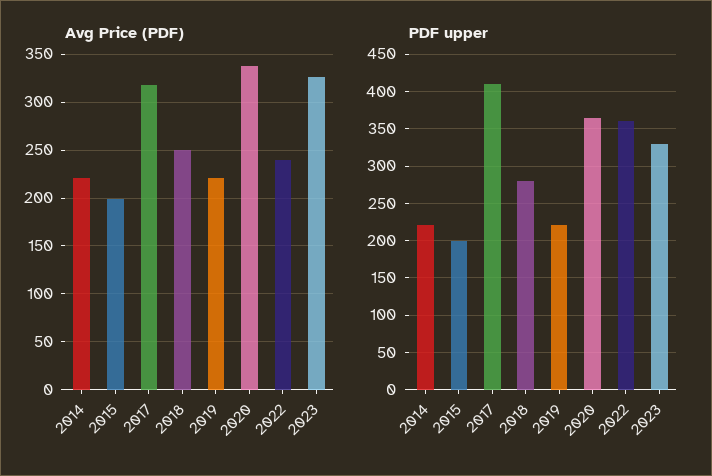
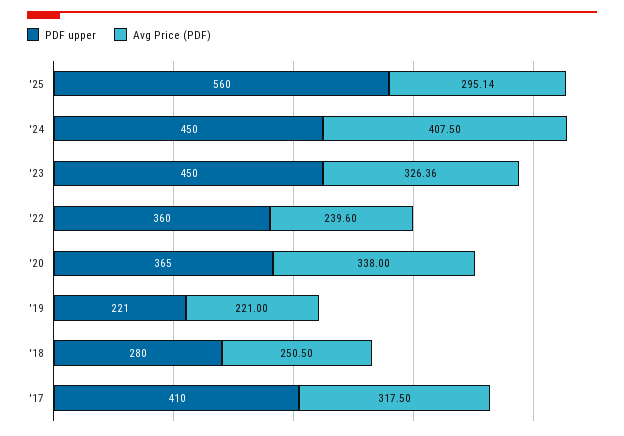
Avg Price (PDF), 2014: 220 -> none
Avg Price (PDF), 2015: 200 -> none
PDF upper, 2014: 220 -> none
PDF upper, 2015: 200 -> none
PDF upper, 2023: 330 -> 450
PDF upper, '25: none -> 560
Avg Price (PDF), '25: none -> 295.14
PDF upper, '24: none -> 450
Avg Price (PDF), '24: none -> 407.5

